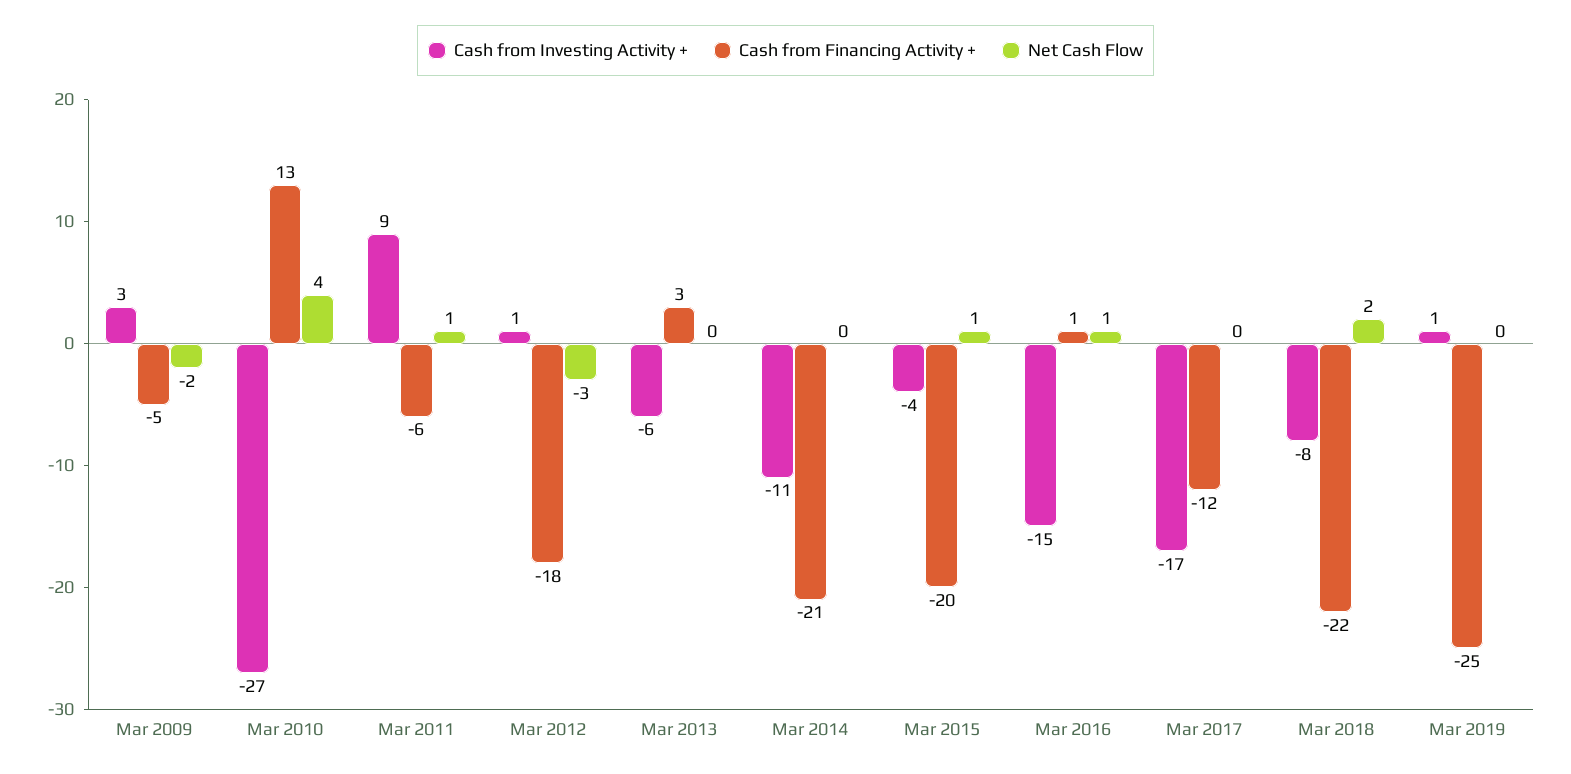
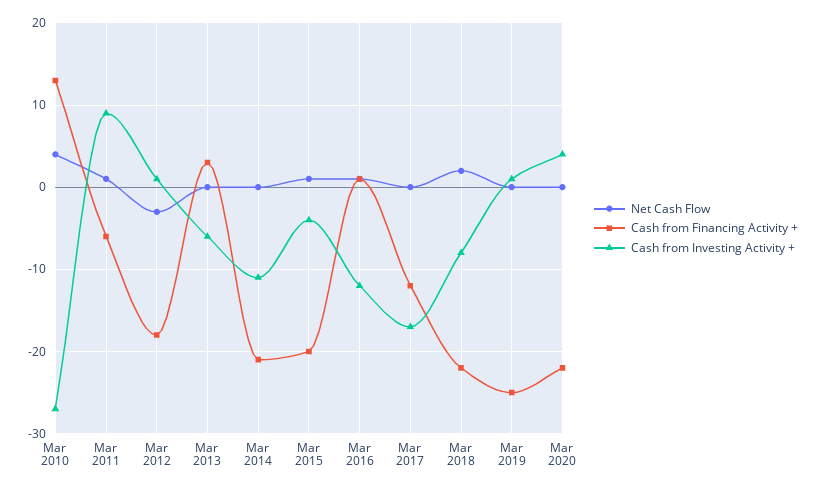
Cash from Investing Activity +, Mar 2009: 3 -> none
Cash from Financing Activity +, Mar 2009: -5 -> none
Net Cash Flow, Mar 2009: -2 -> none
Cash from Investing Activity +, Mar 2016: -15 -> -12
Net Cash Flow, Mar 2020: none -> 0
Cash from Financing Activity +, Mar 2020: none -> -22
Cash from Investing Activity +, Mar 2020: none -> 4

